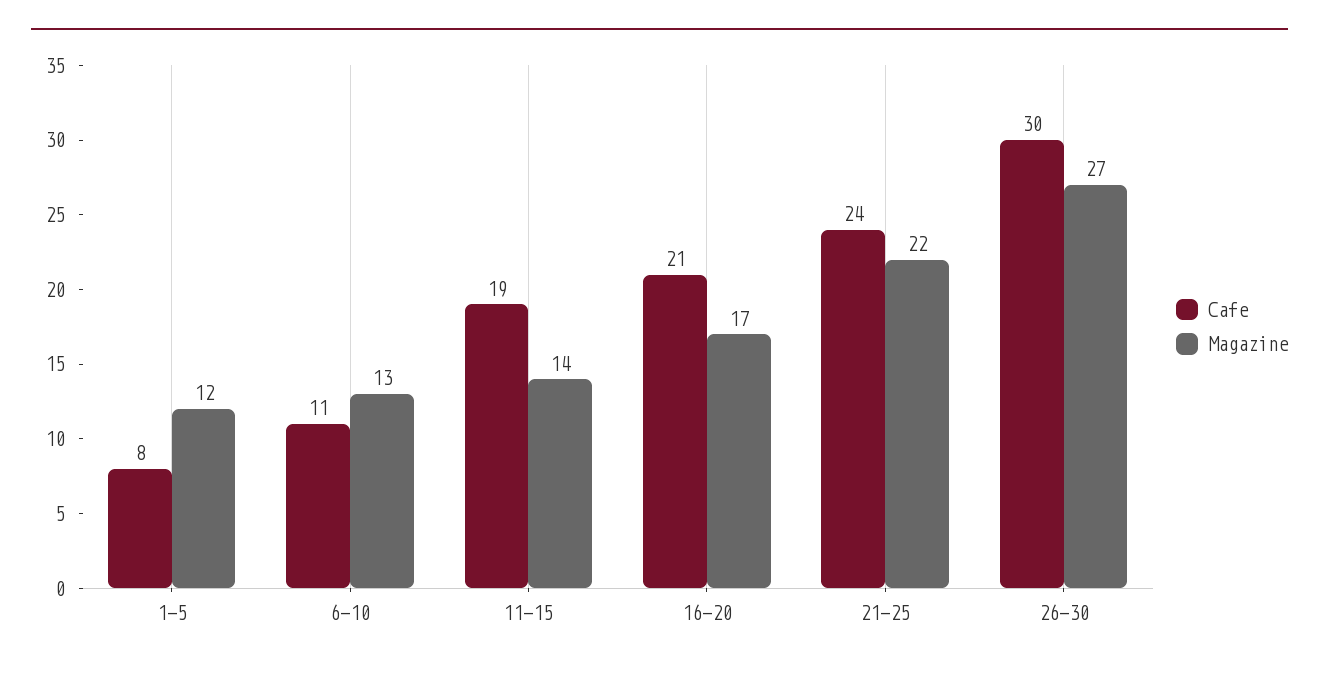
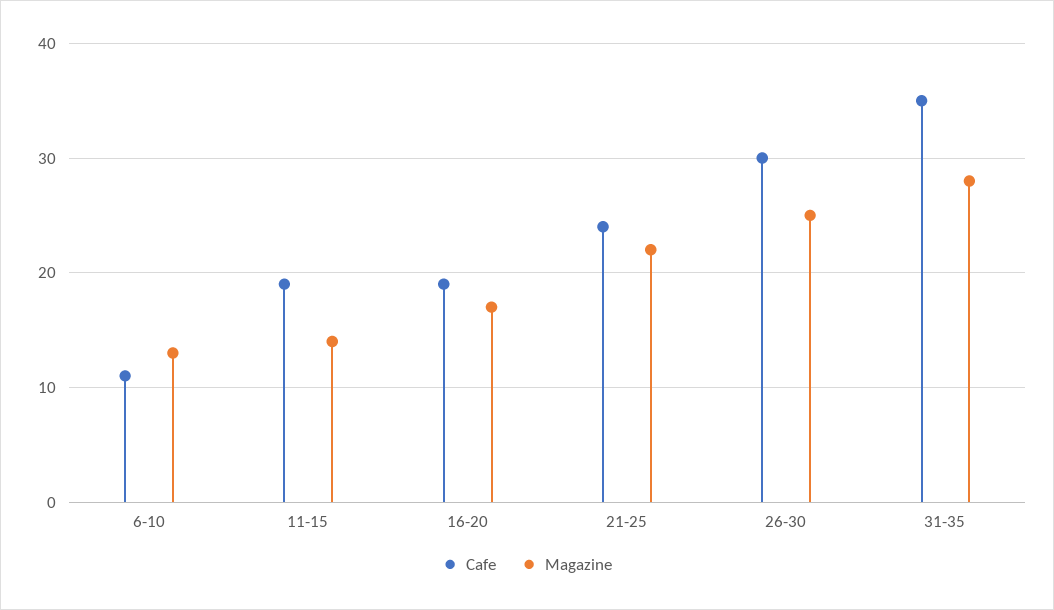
Cafe, 1-5: 8 -> none
Magazine, 1-5: 12 -> none
Cafe, 16-20: 21 -> 19
Magazine, 26-30: 27 -> 25
Cafe, 31-35: none -> 35
Magazine, 31-35: none -> 28

